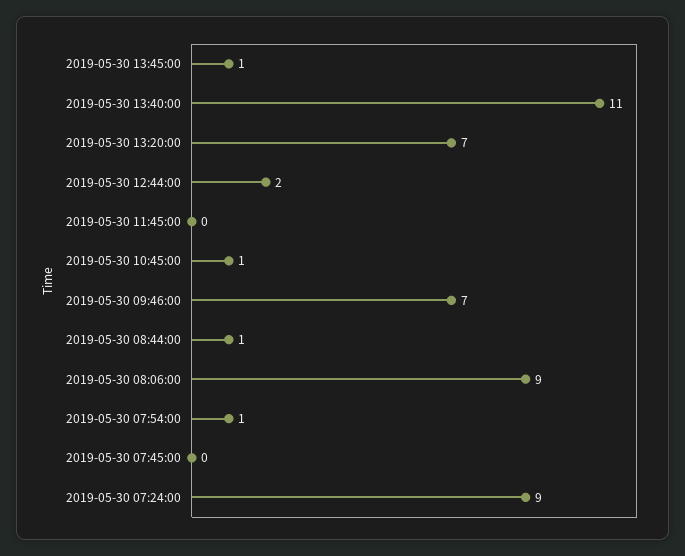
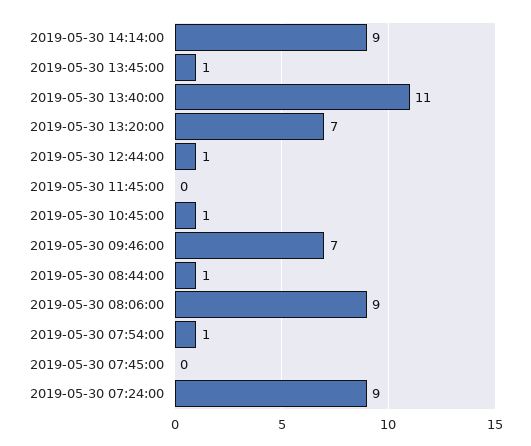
2019-05-30 12:44:00: 2 -> 1
2019-05-30 14:14:00: none -> 9

